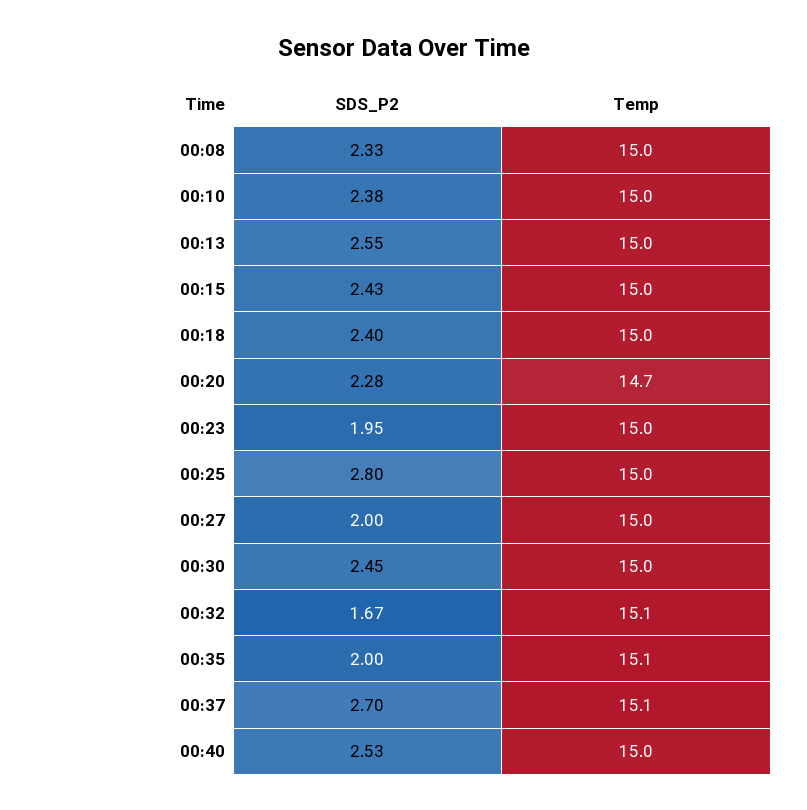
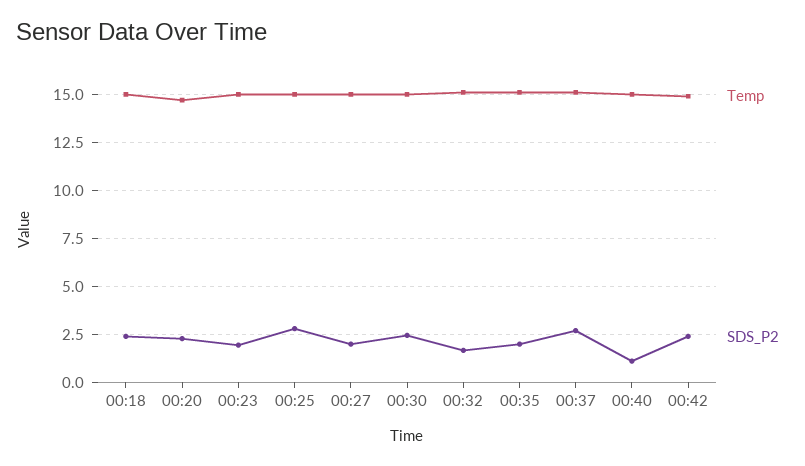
SDS_P2, 00:08: 2.33 -> none
Temp, 00:08: 15 -> none
SDS_P2, 00:10: 2.38 -> none
Temp, 00:10: 15 -> none
SDS_P2, 00:13: 2.55 -> none
Temp, 00:13: 15 -> none
SDS_P2, 00:15: 2.43 -> none
Temp, 00:15: 15 -> none
SDS_P2, 00:40: 2.53 -> 1
Temp, 00:42: none -> 15
SDS_P2, 00:42: none -> 2.5

